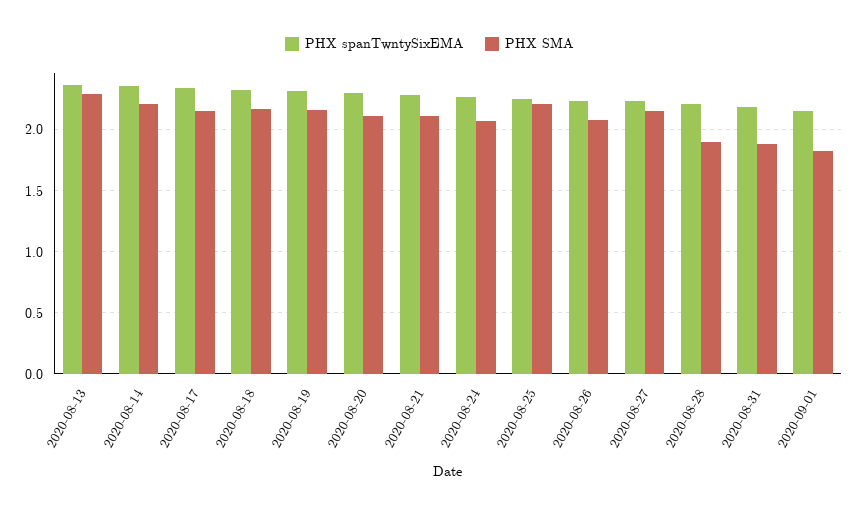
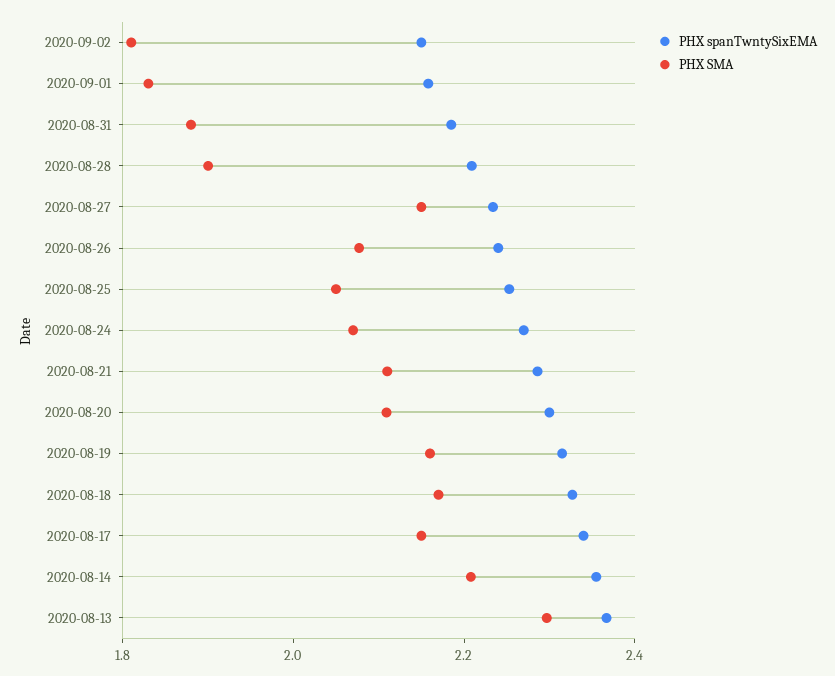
PHX SMA, 2020-08-25: 2.2 -> 2.05
PHX spanTwntySixEMA, 2020-09-02: none -> 2.15
PHX SMA, 2020-09-02: none -> 1.8

